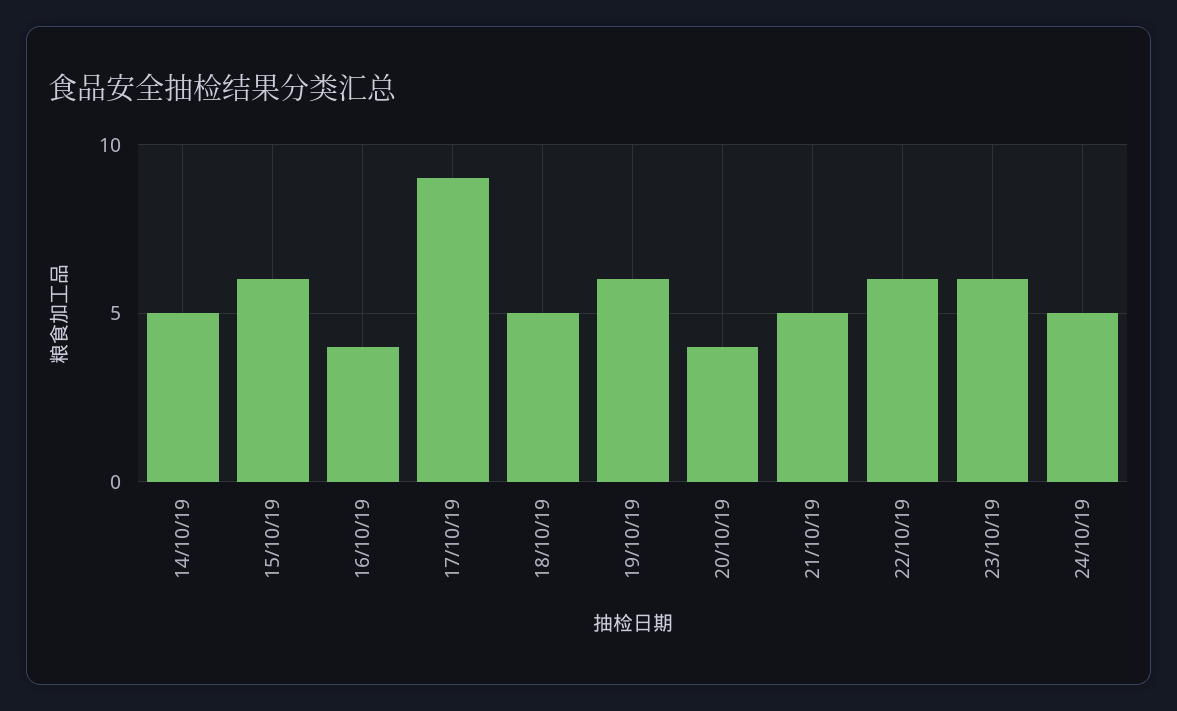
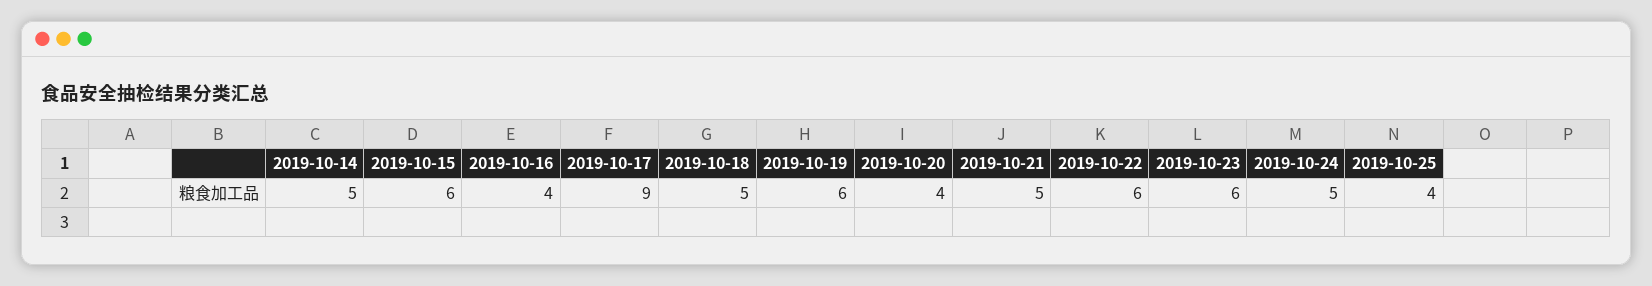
2019-10-25: none -> 4

